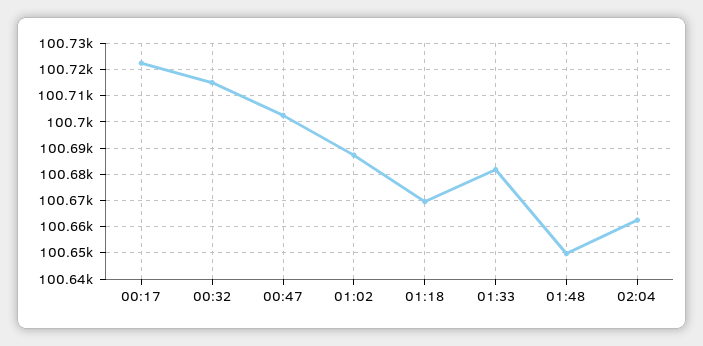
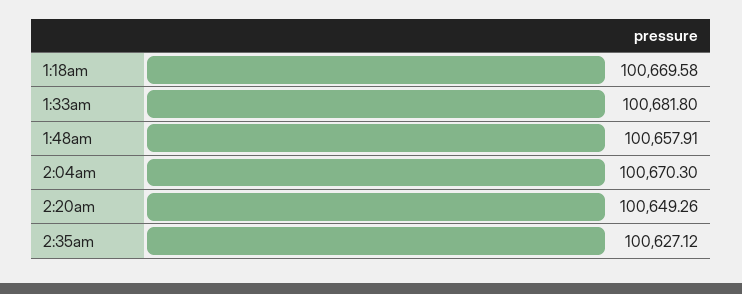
00:17: 100722.5 -> none
00:32: 100715 -> none
00:47: 100702.5 -> none
01:02: 100687.5 -> none
01:48: 100650 -> 100657.91
02:04: 100662.5 -> 100670.3
2:20am: none -> 100649.26
2:35am: none -> 100627.12

